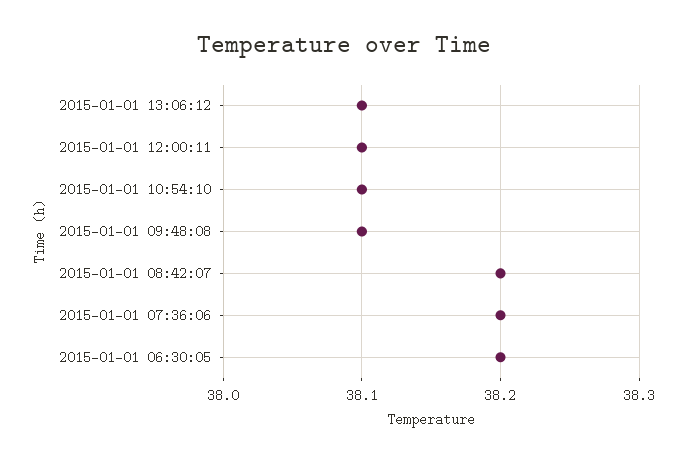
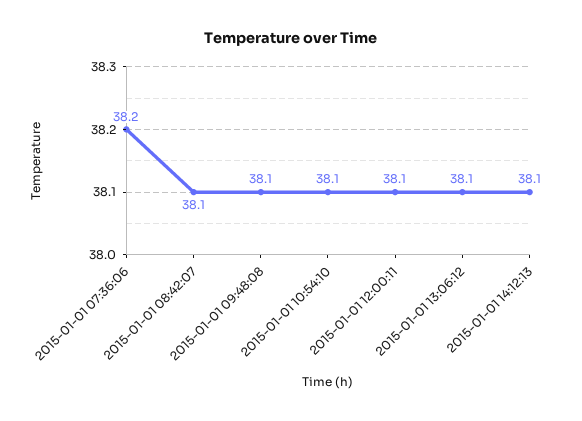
2015-01-01 08:42:07: 38.2 -> 38.1
2015-01-01 06:30:05: 38.2 -> none
2015-01-01 14:12:13: none -> 38.1

